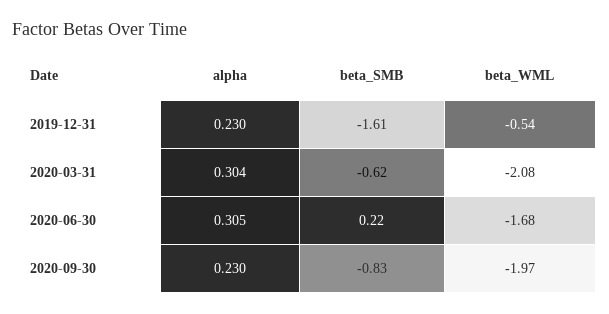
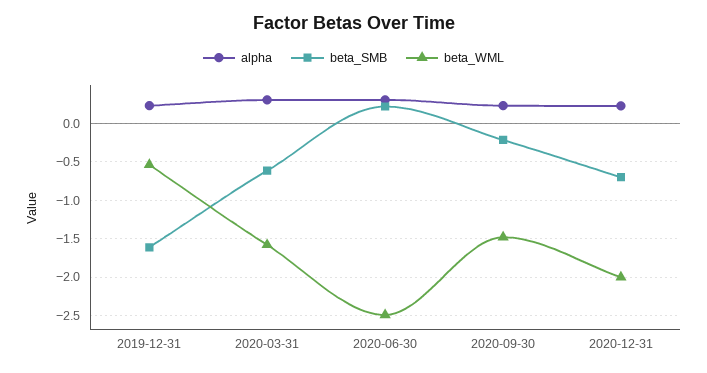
beta_WML, 2020-03-31: -2.08 -> -1.6
beta_WML, 2020-06-30: -1.68 -> -2.5
beta_SMB, 2020-09-30: -0.83 -> -0.2
beta_WML, 2020-09-30: -1.97 -> -1.5
alpha, 2020-12-31: none -> 0.2
beta_SMB, 2020-12-31: none -> -0.7
beta_WML, 2020-12-31: none -> -2

